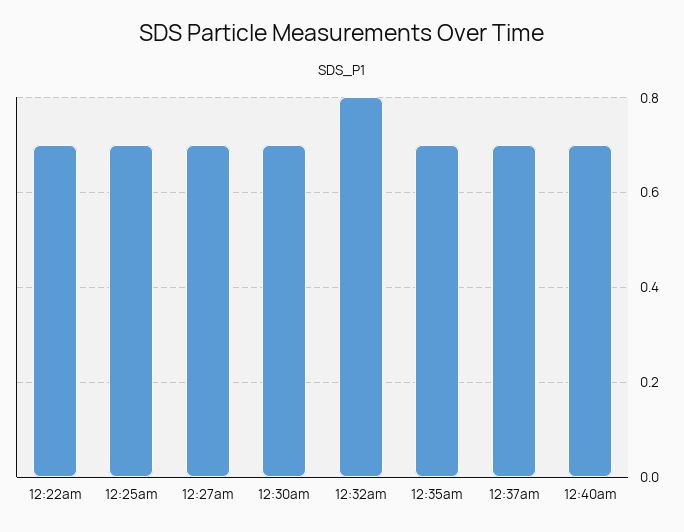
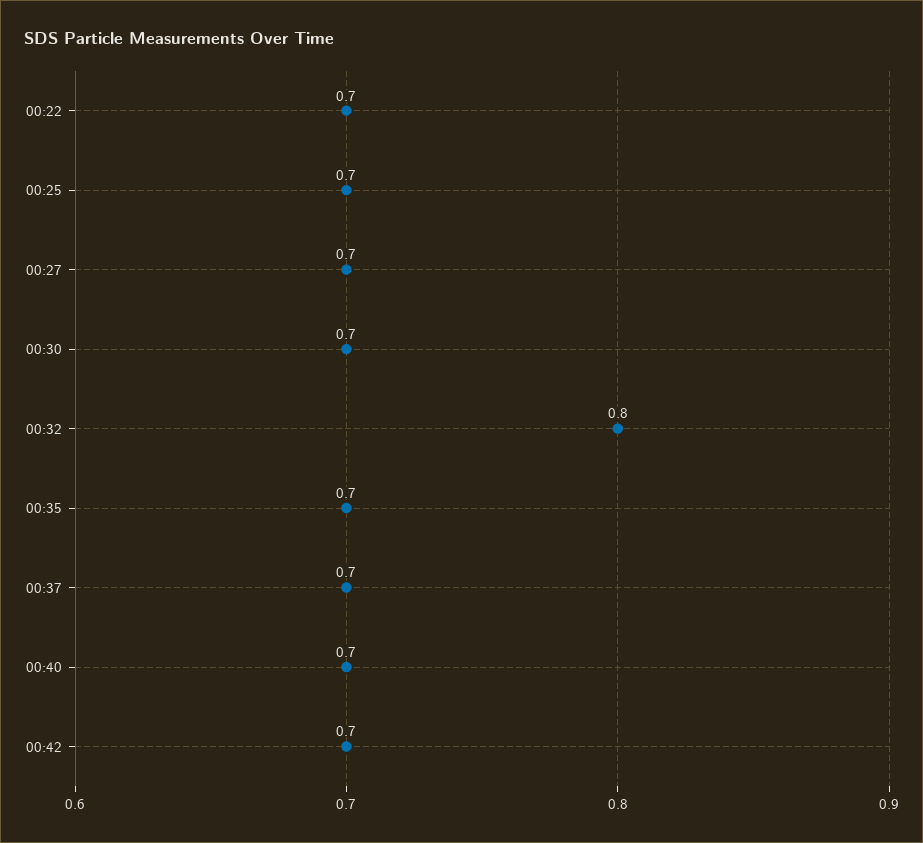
00:42: none -> 0.7

